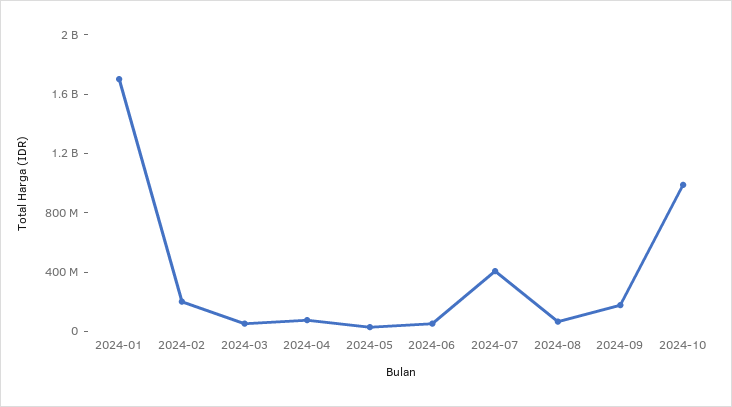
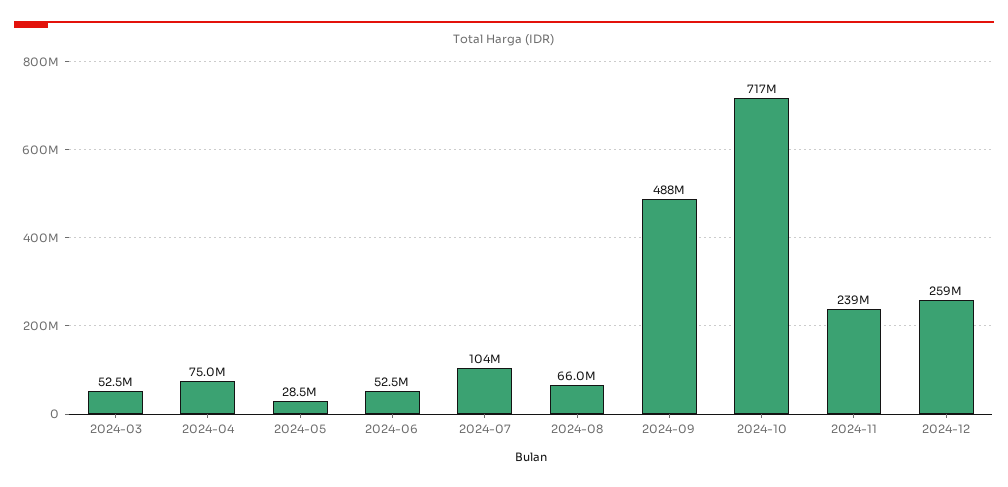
2024-01: 1700000000 -> none
2024-02: 200000000 -> none
2024-07: 400000000 -> 104000000
2024-09: 200000000 -> 488000000
2024-10: 1000000000 -> 717000000
2024-11: none -> 239000000
2024-12: none -> 259000000

